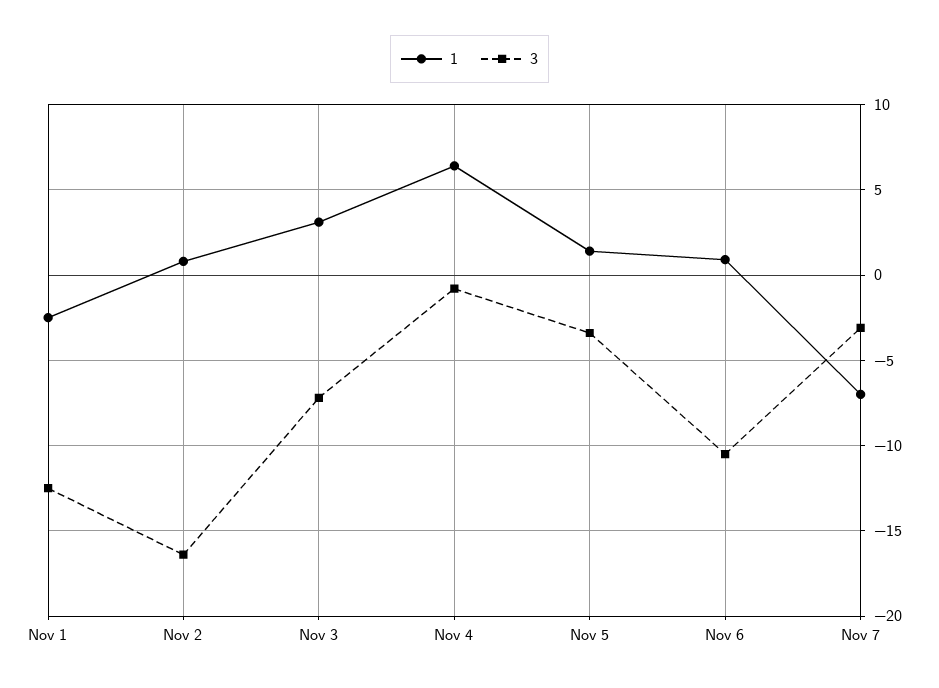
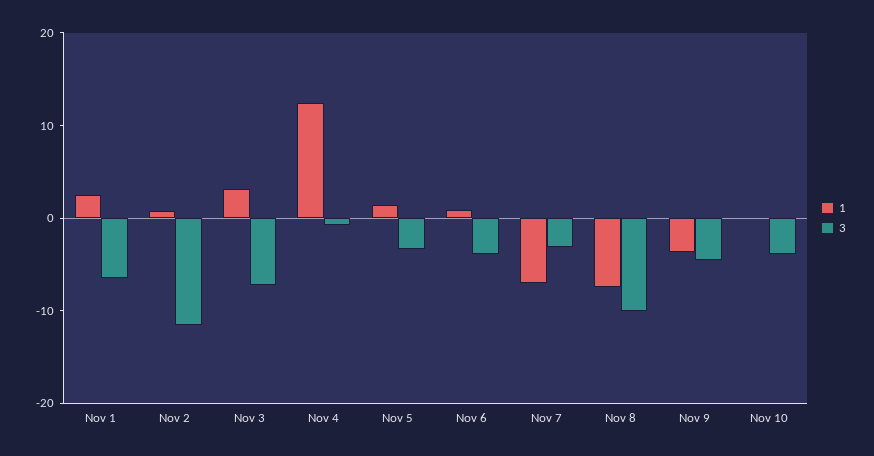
1, Nov 1: -2.5 -> 2
3, Nov 1: -12.5 -> -6
3, Nov 2: -16.5 -> -12
1, Nov 4: 6.5 -> 12
3, Nov 6: -10.5 -> -4
1, Nov 8: none -> -8
3, Nov 8: none -> -10
1, Nov 9: none -> -4
3, Nov 9: none -> -4
1, Nov 10: none -> 0
3, Nov 10: none -> -4

